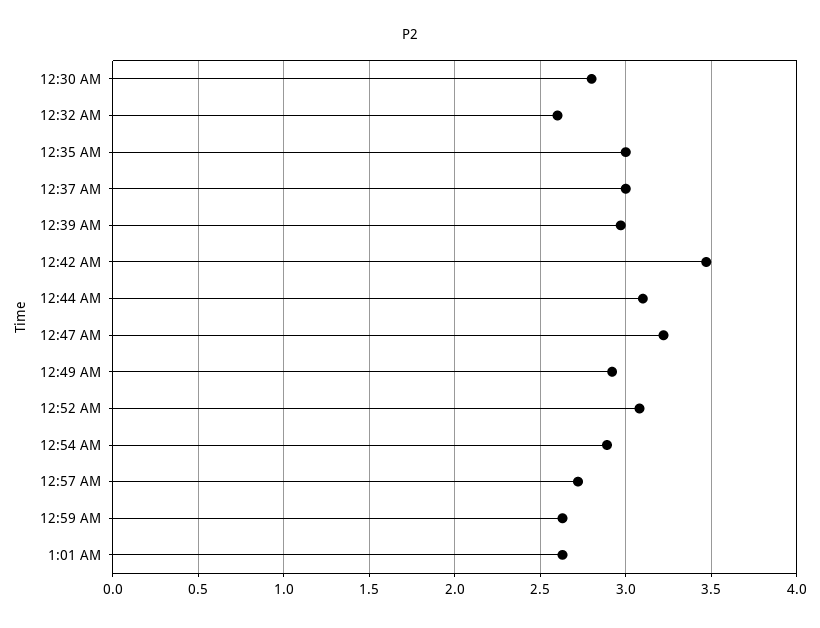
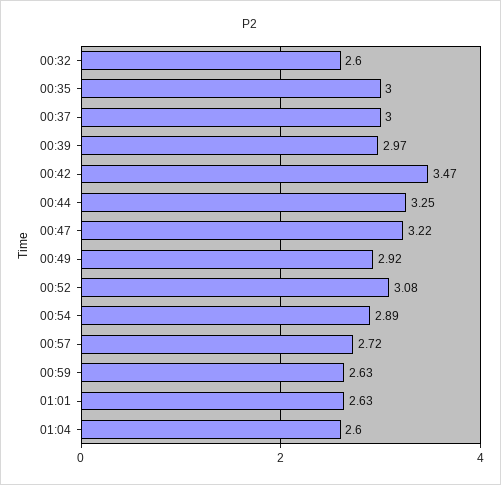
12:30 AM: 2.8 -> none
12:44 AM: 3.1 -> 3.25
01:04: none -> 2.6

